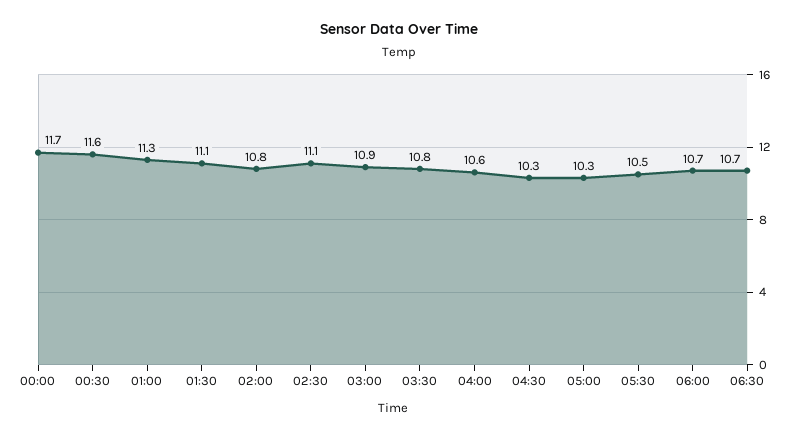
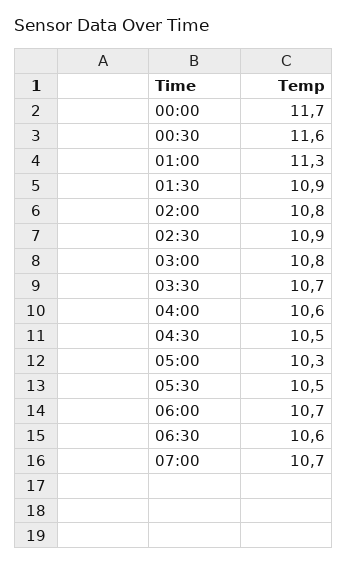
01:30: 11.1 -> 10.9
02:30: 11.1 -> 10.9
03:00: 10.9 -> 10.8
03:30: 10.8 -> 10.7
04:30: 10.3 -> 10.5
06:30: 10.7 -> 10.6
07:00: none -> 10.7

